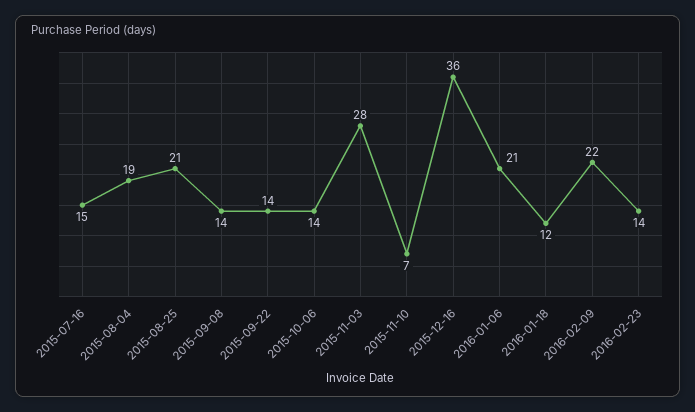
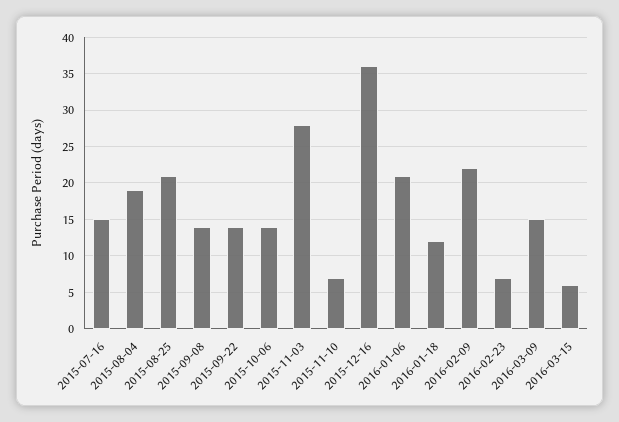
2016-02-23: 14 -> 7
2016-03-09: none -> 15
2016-03-15: none -> 6

